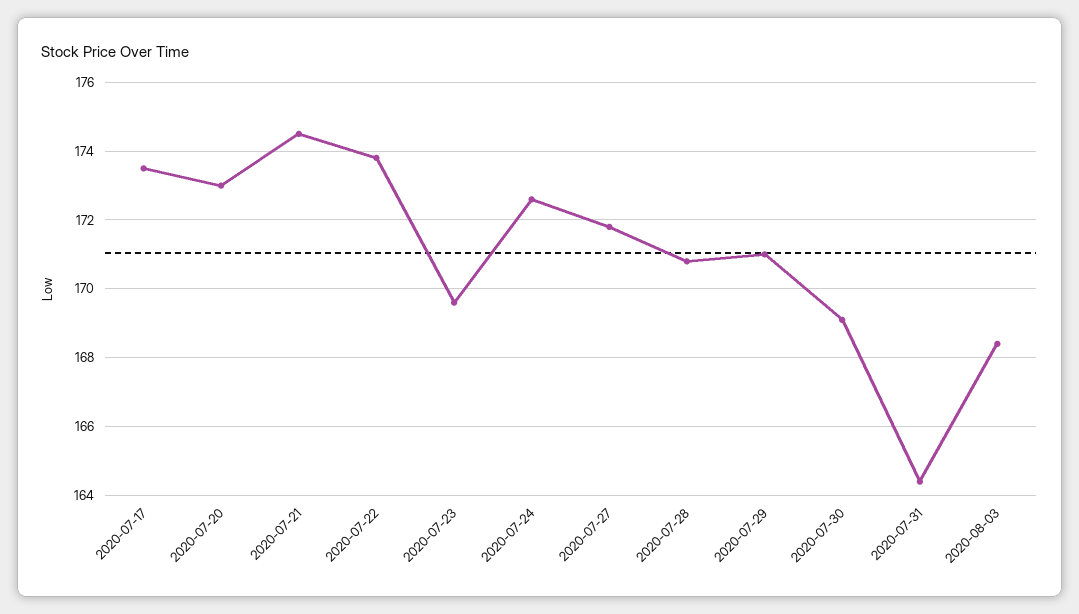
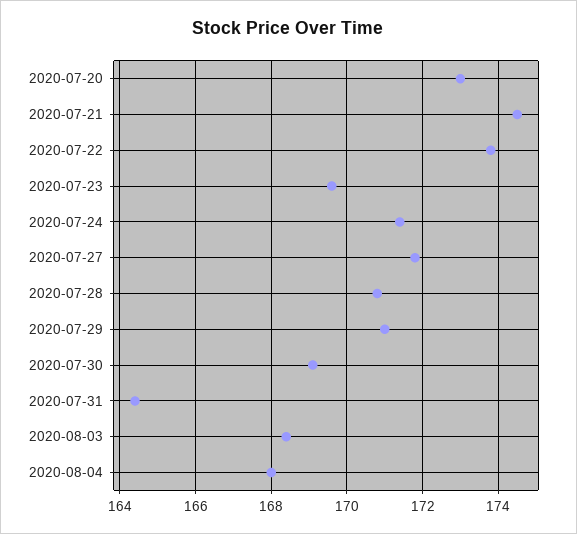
2020-07-17: 173.5 -> none
2020-07-24: 172.5 -> 171.5
2020-08-04: none -> 168

